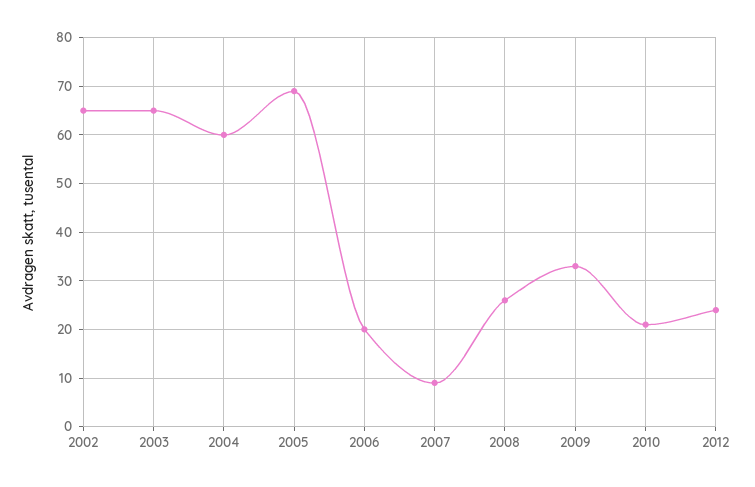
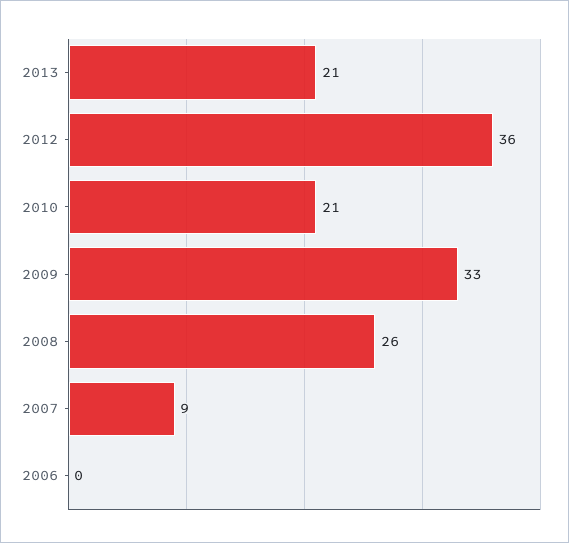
2002: 65 -> none
2003: 65 -> none
2004: 60 -> none
2005: 70 -> none
2006: 20 -> 0
2012: 25 -> 36
2013: none -> 21

